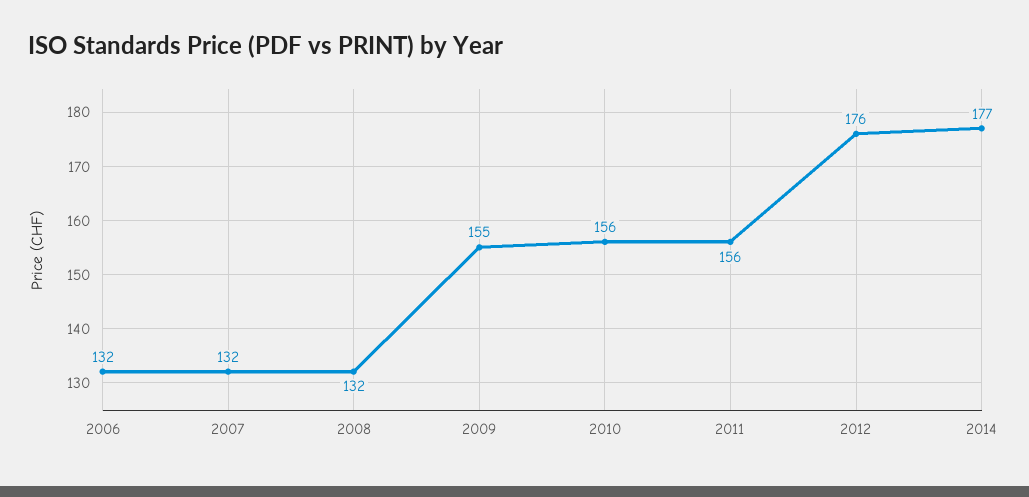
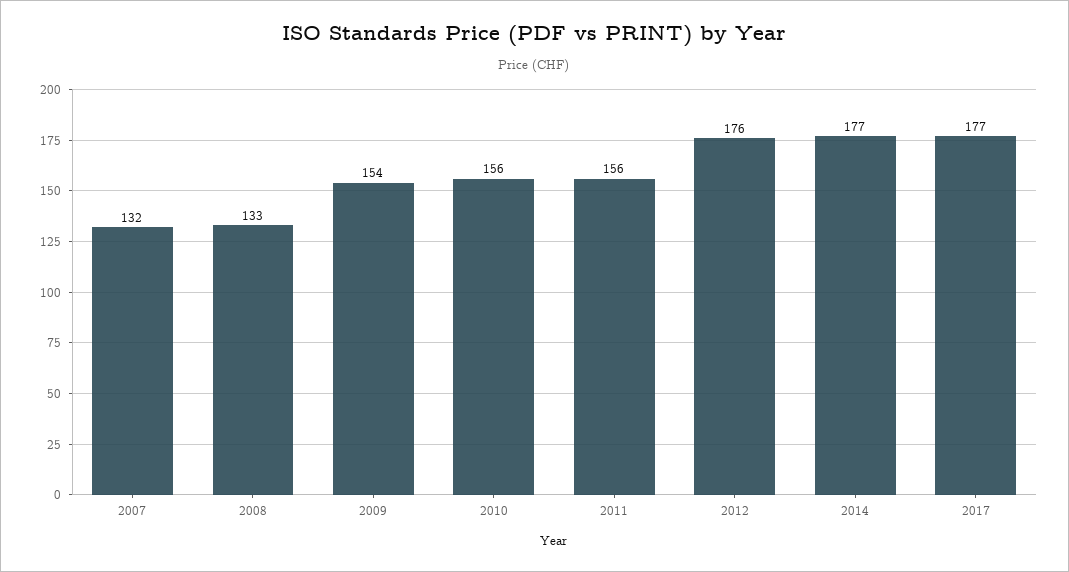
2006: 132 -> none
2008: 132 -> 133
2009: 155 -> 154
2017: none -> 177

